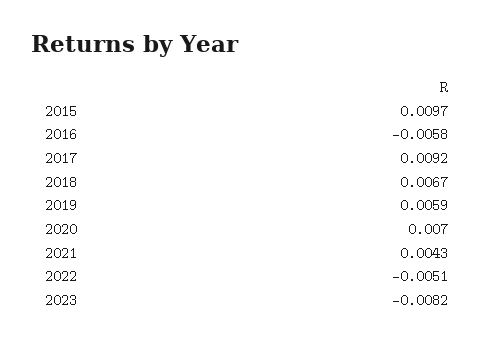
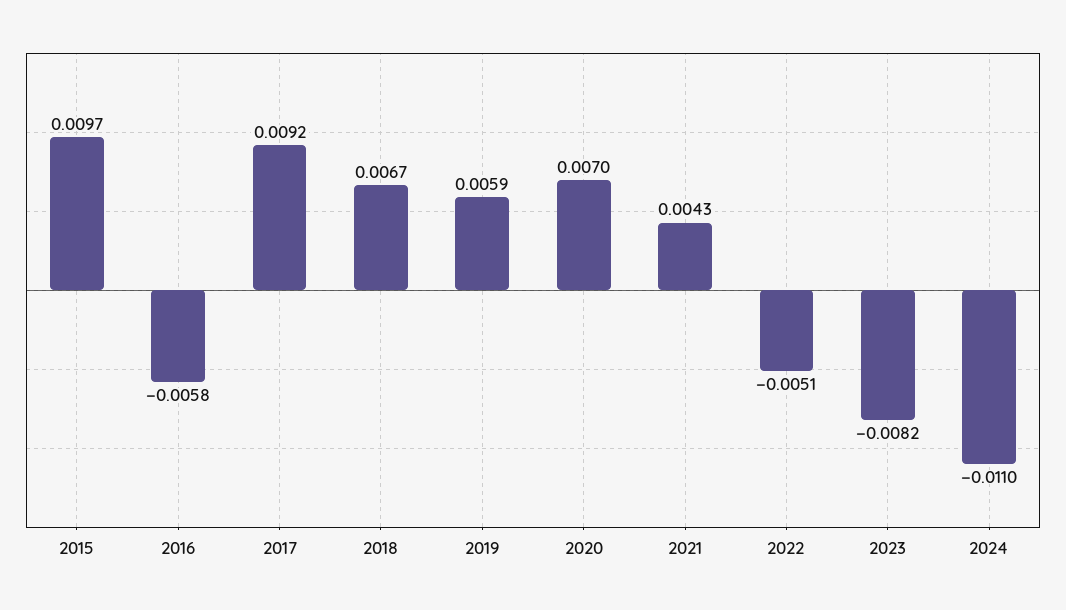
2024: none -> -0.011

